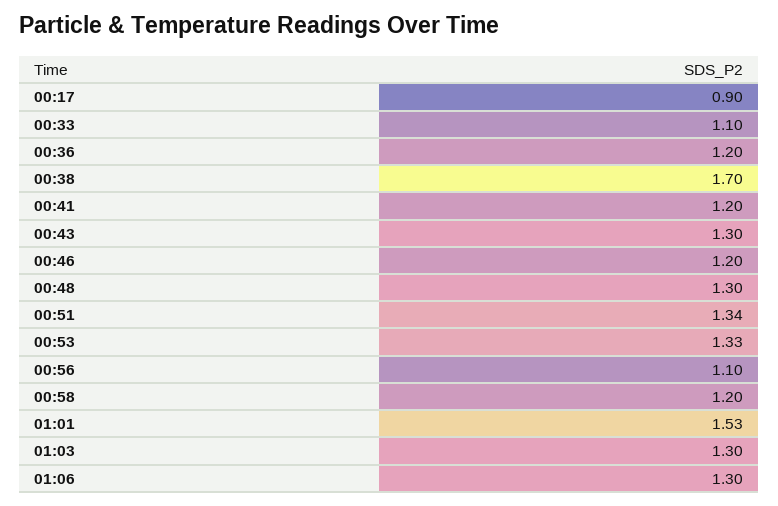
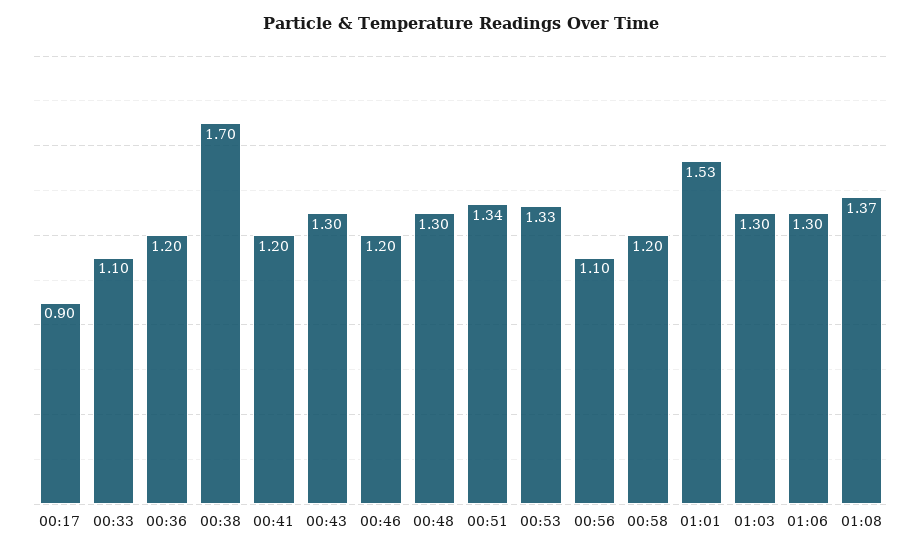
01:08: none -> 1.37

